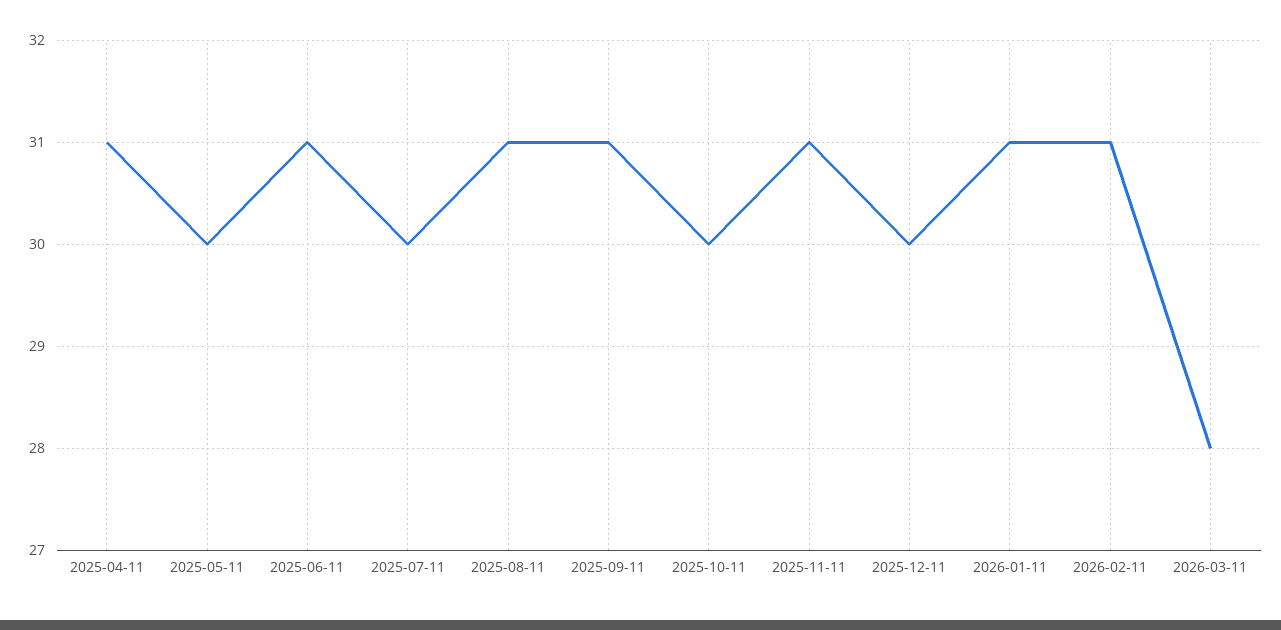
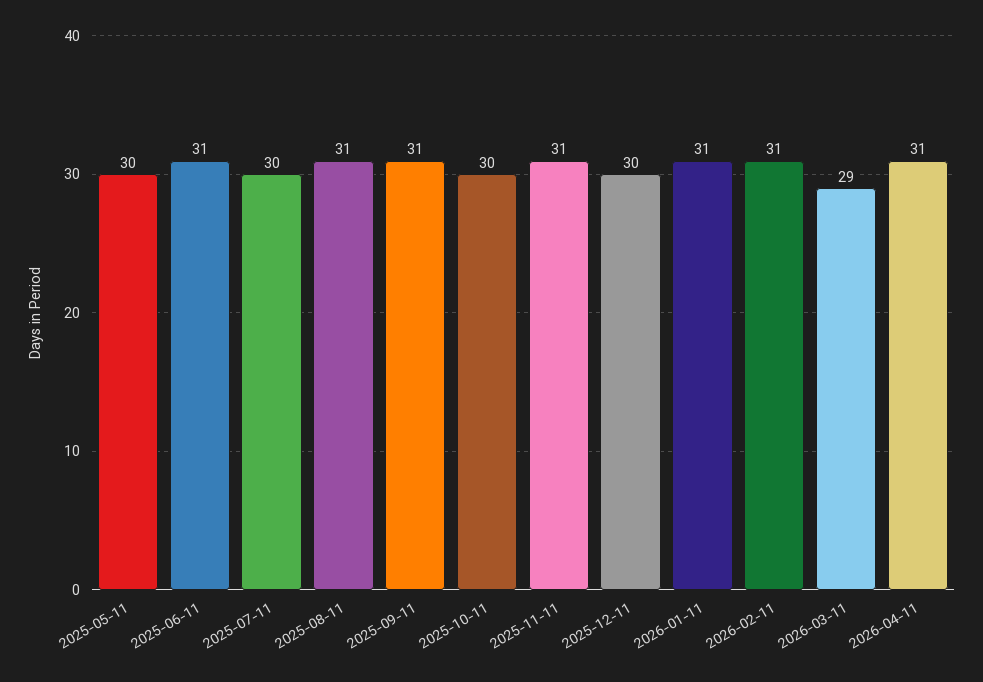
2025-04-11: 31 -> none
2026-03-11: 28 -> 29
2026-04-11: none -> 31

